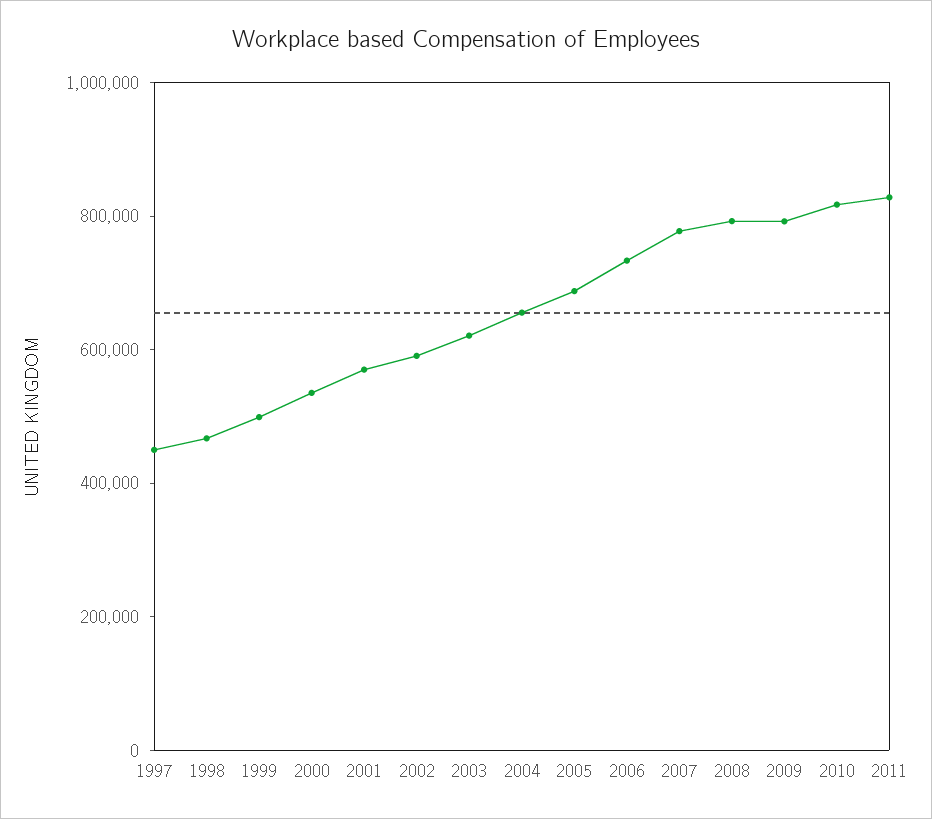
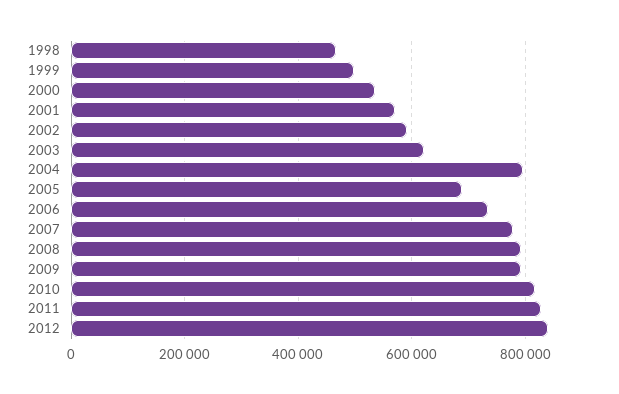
1997: 450000 -> none
2004: 650000 -> 800000
2012: none -> 840000

